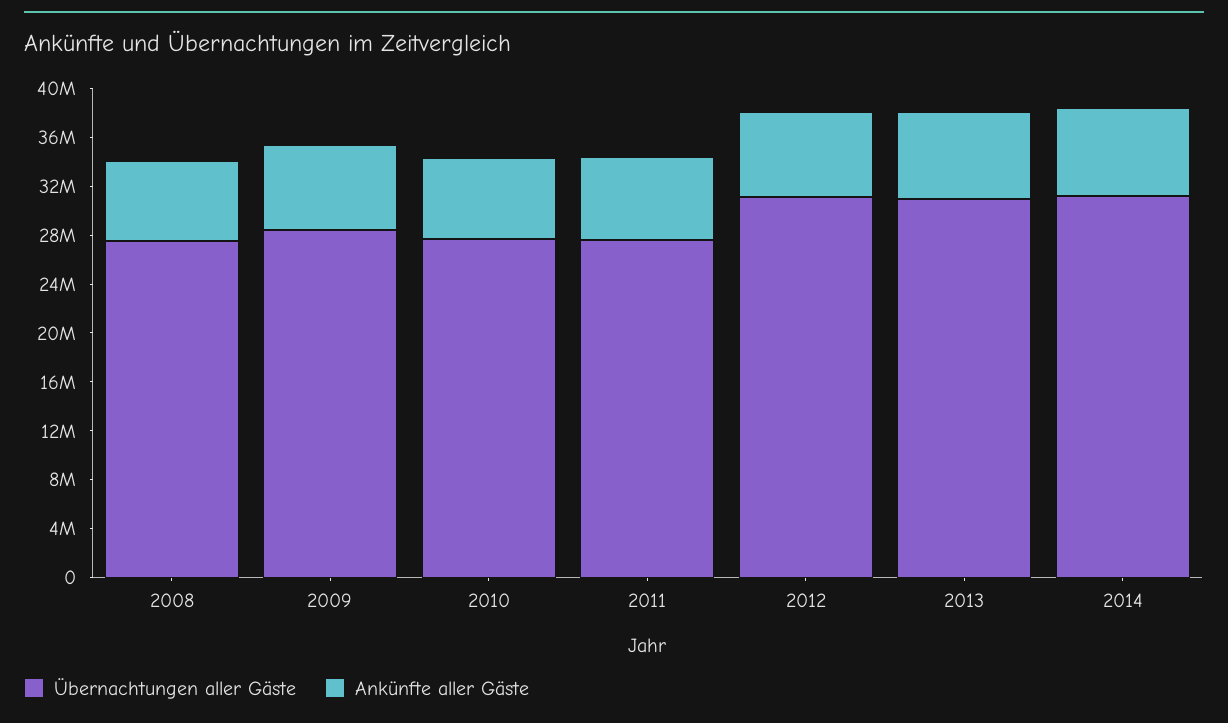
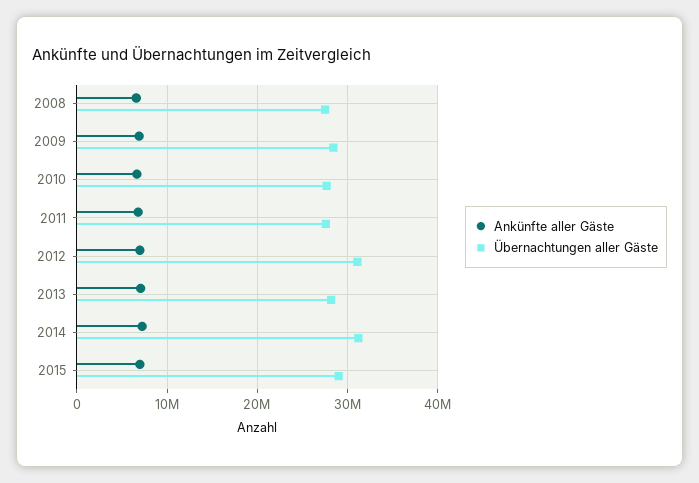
Übernachtungen aller Gäste, 2013: 31000000 -> 28000000
Ankünfte aller Gäste, 2015: none -> 7000000
Übernachtungen aller Gäste, 2015: none -> 29000000

